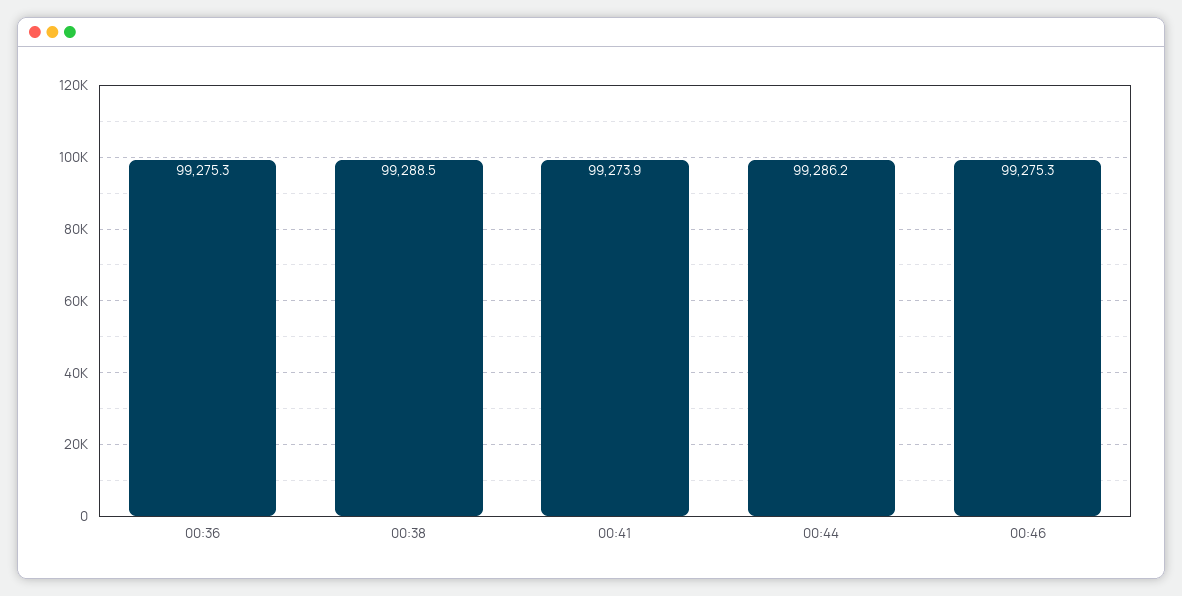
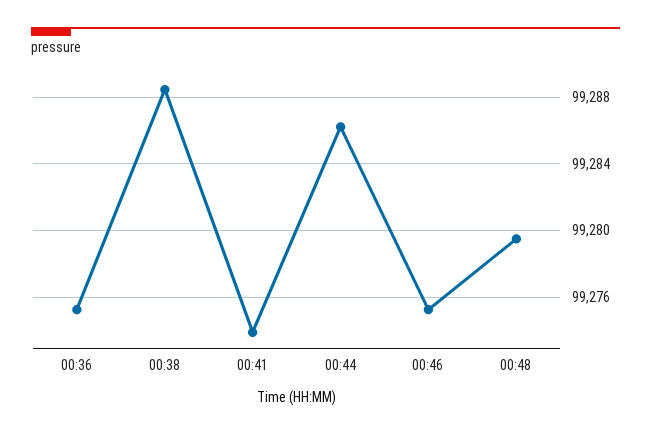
00:48: none -> 99279.5

